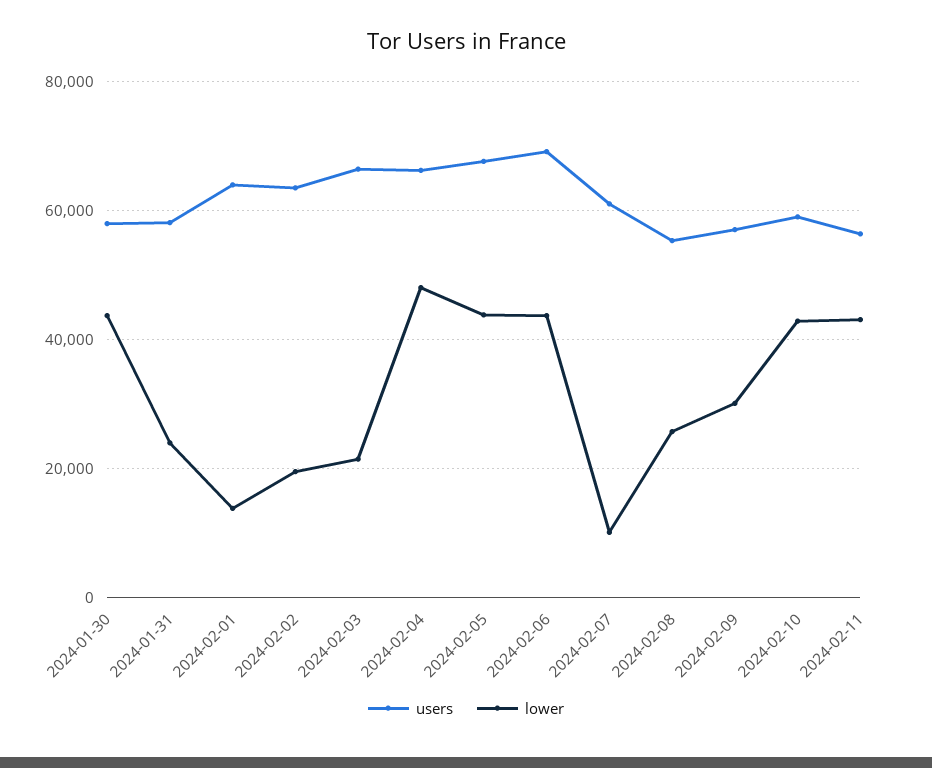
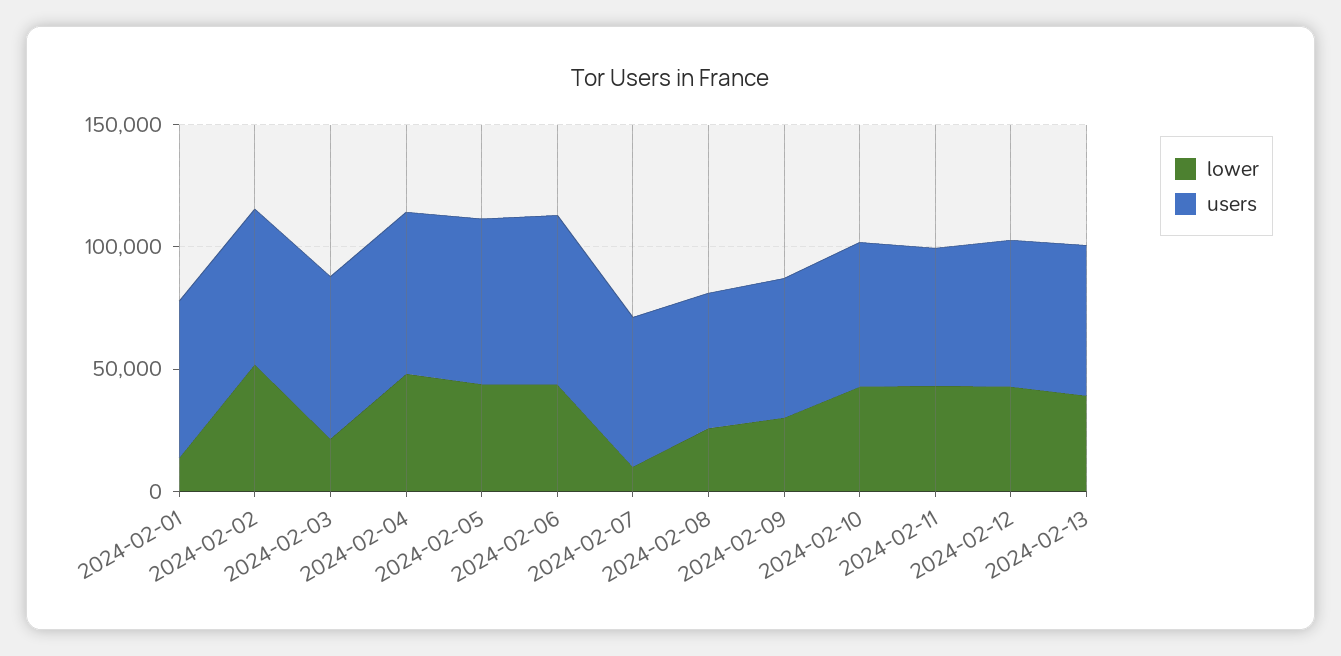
users, 2024-01-30: 58000 -> none
lower, 2024-01-30: 44000 -> none
users, 2024-01-31: 58000 -> none
lower, 2024-01-31: 24000 -> none
lower, 2024-02-02: 20000 -> 50000
lower, 2024-02-12: none -> 40000
users, 2024-02-12: none -> 60000
lower, 2024-02-13: none -> 40000
users, 2024-02-13: none -> 60000

